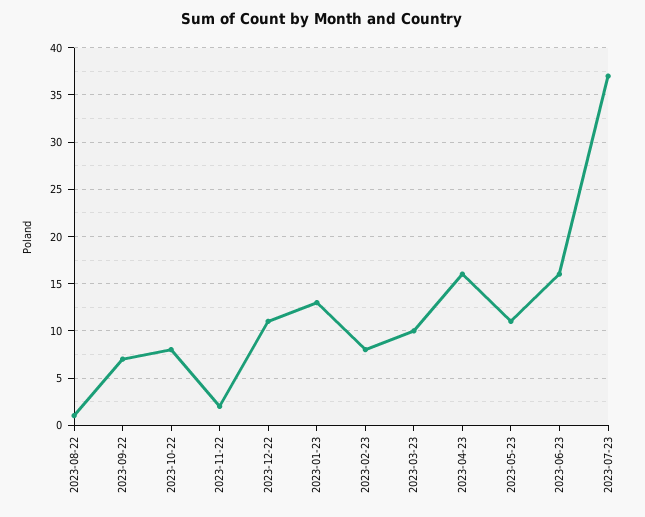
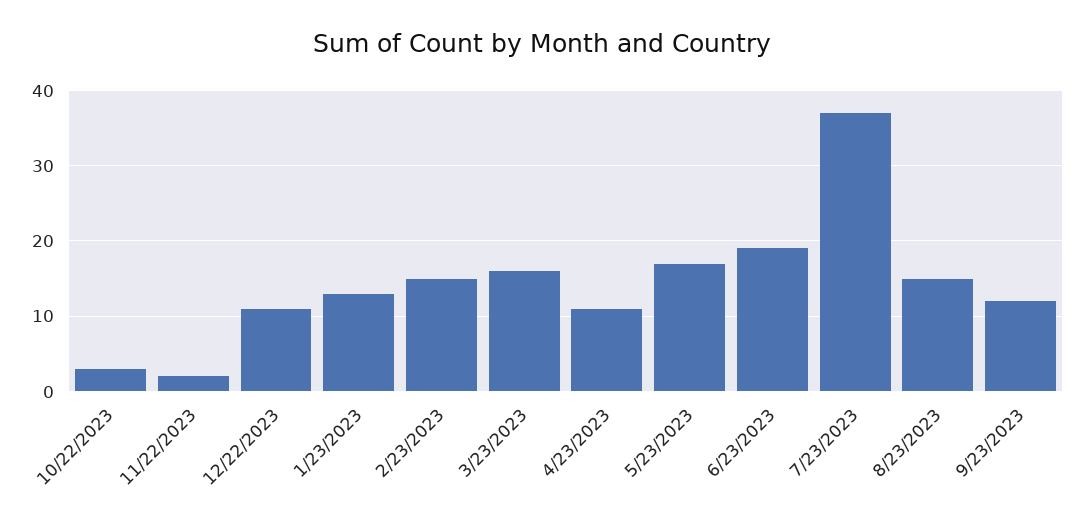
2023-08-22: 1 -> none
2023-09-22: 7 -> none
2023-10-22: 8 -> 3
2023-02-23: 8 -> 15
2023-03-23: 10 -> 16
2023-04-23: 16 -> 11
2023-05-23: 11 -> 17
2023-06-23: 16 -> 19
8/23/2023: none -> 15
9/23/2023: none -> 12

